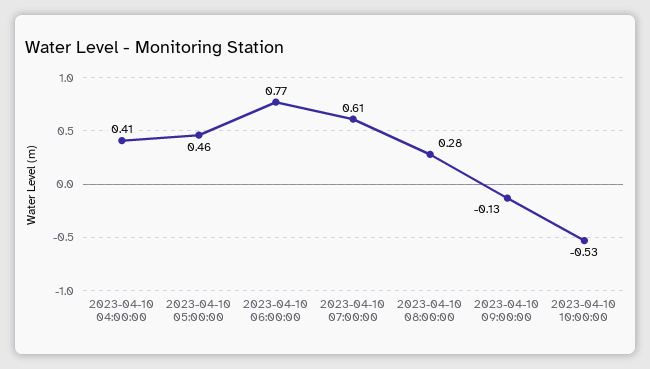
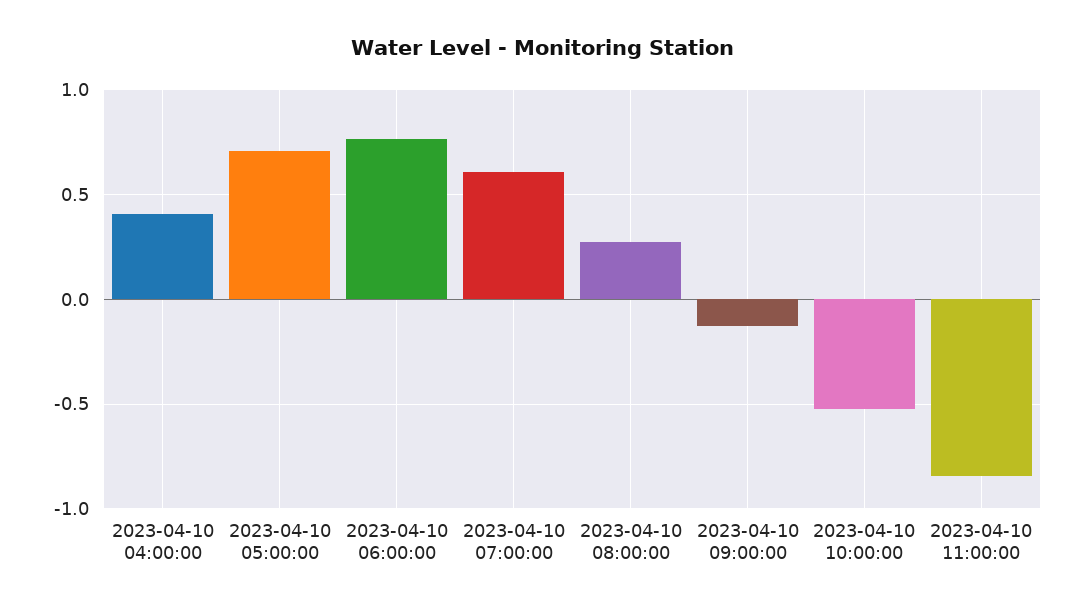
2023-04-10 05:00:00: 0.46 -> 0.7
2023-04-10 11:00:00: none -> -0.85

